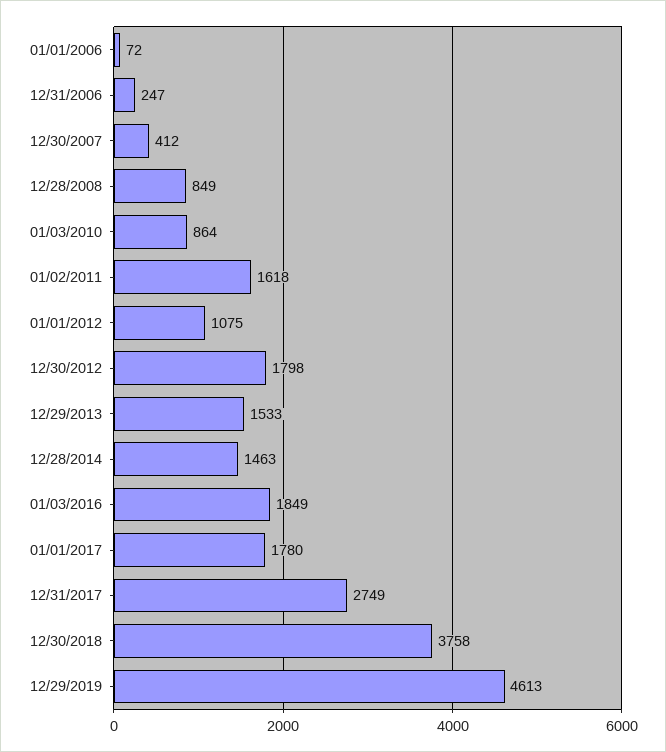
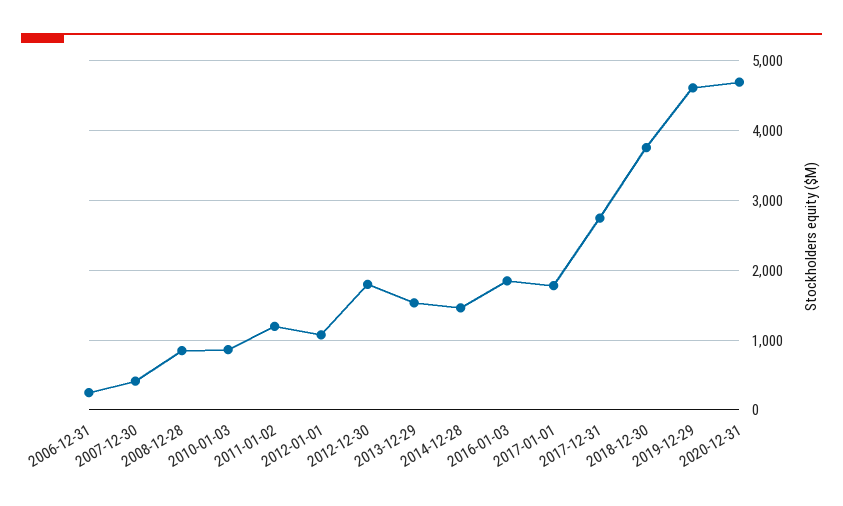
01/01/2006: 72 -> none
01/02/2011: 1618 -> 1200
2020-12-31: none -> 4700

